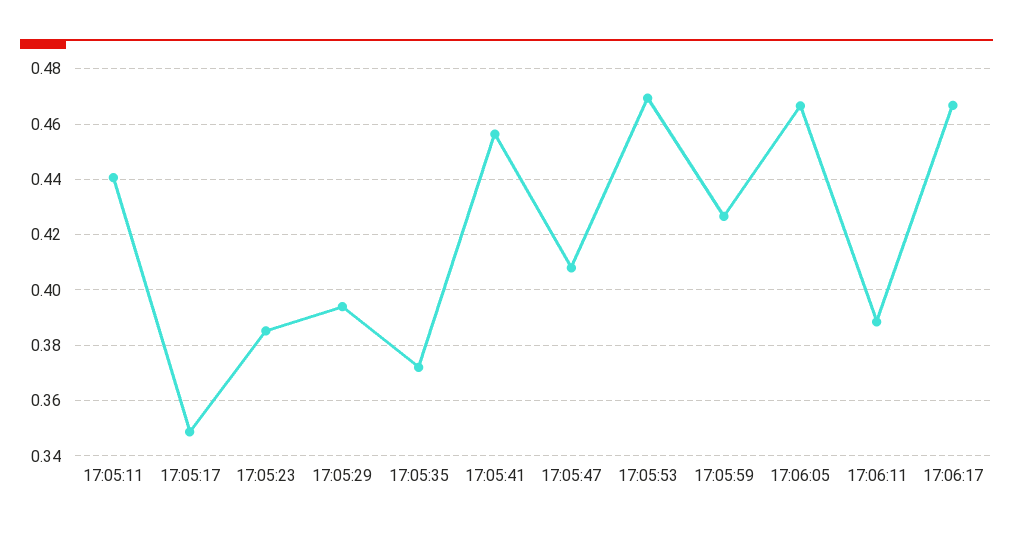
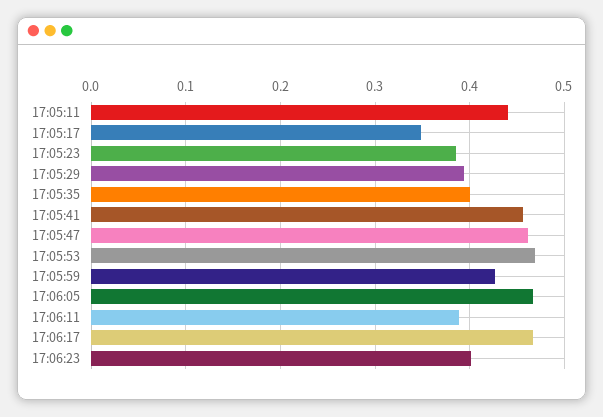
17:05:35: 0.3725 -> 0.4
17:05:47: 0.4075 -> 0.46
17:06:23: none -> 0.4

